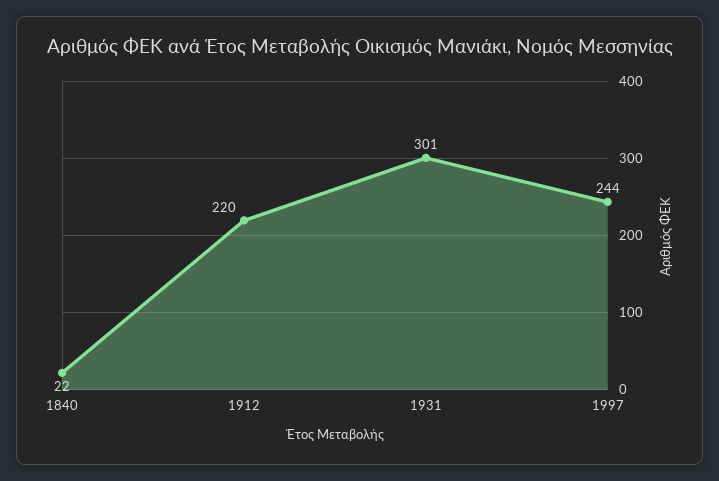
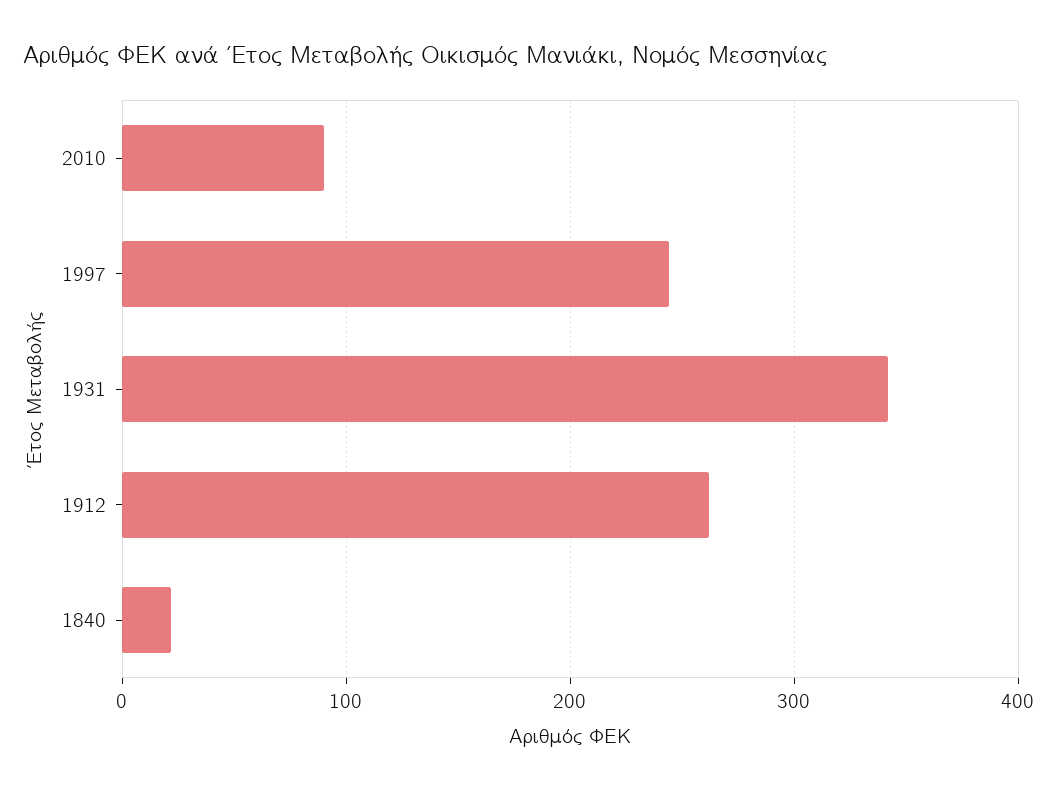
1912: 220 -> 260
1931: 301 -> 340
2010: none -> 90

